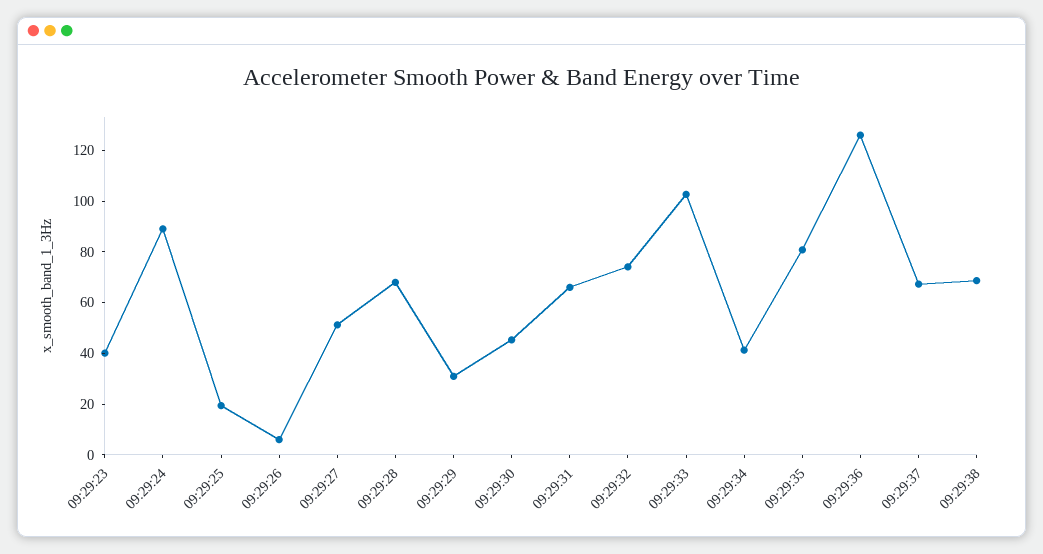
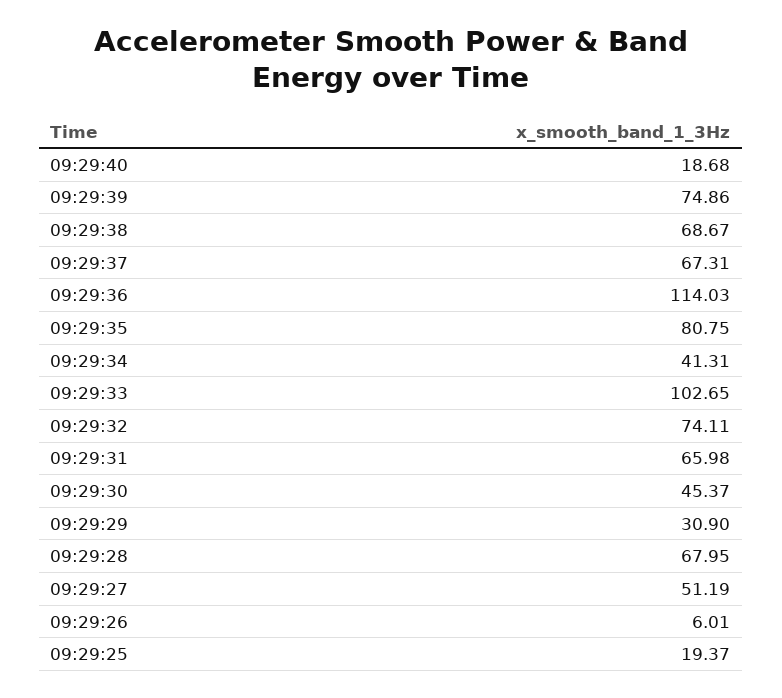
09:29:23: 40 -> none
09:29:24: 90 -> none
09:29:36: 125 -> 114.03
09:29:40: none -> 18.68
09:29:39: none -> 74.86

